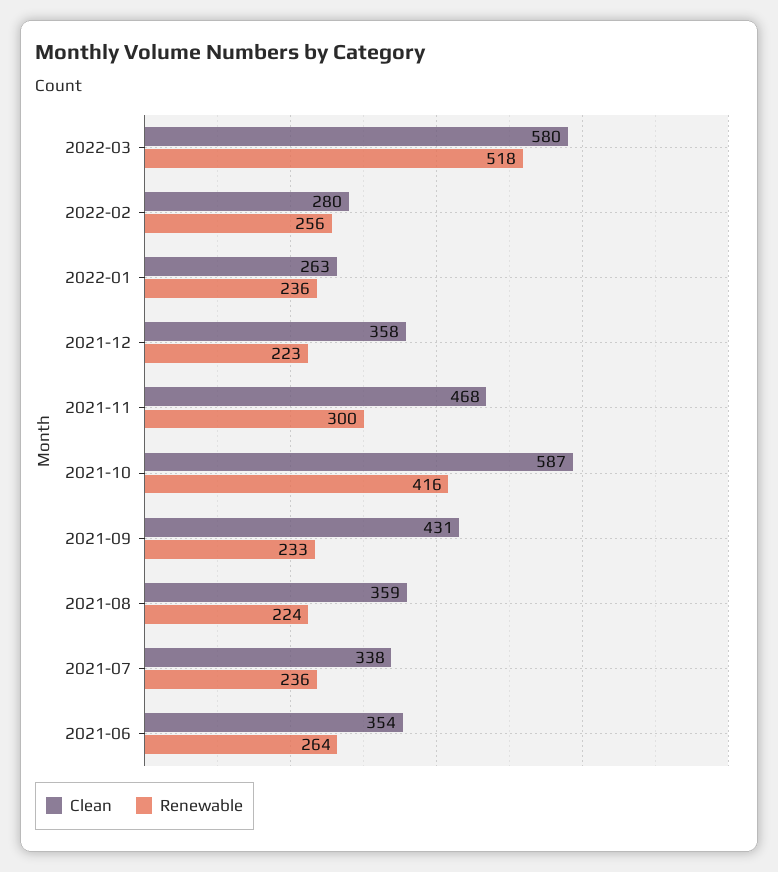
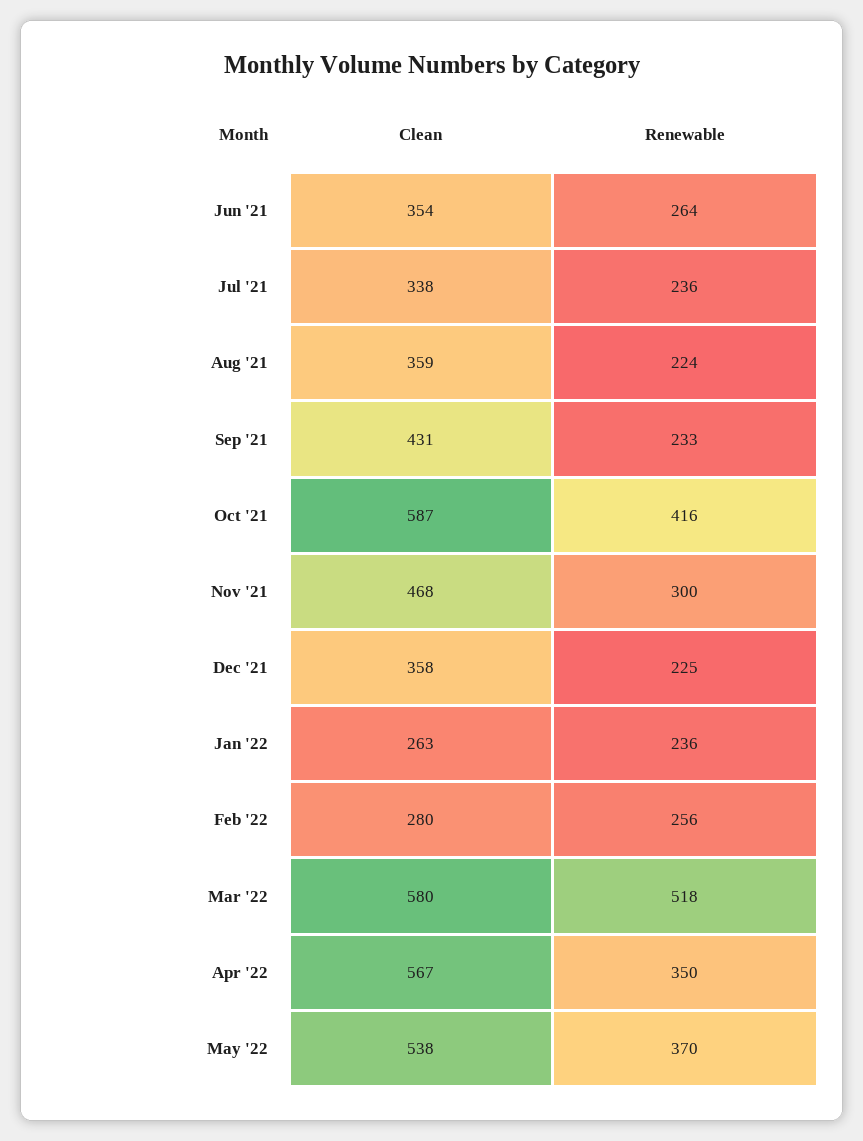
Renewable, 2021-12: 223 -> 225
Clean, Apr '22: none -> 567
Renewable, Apr '22: none -> 350
Clean, May '22: none -> 538
Renewable, May '22: none -> 370

